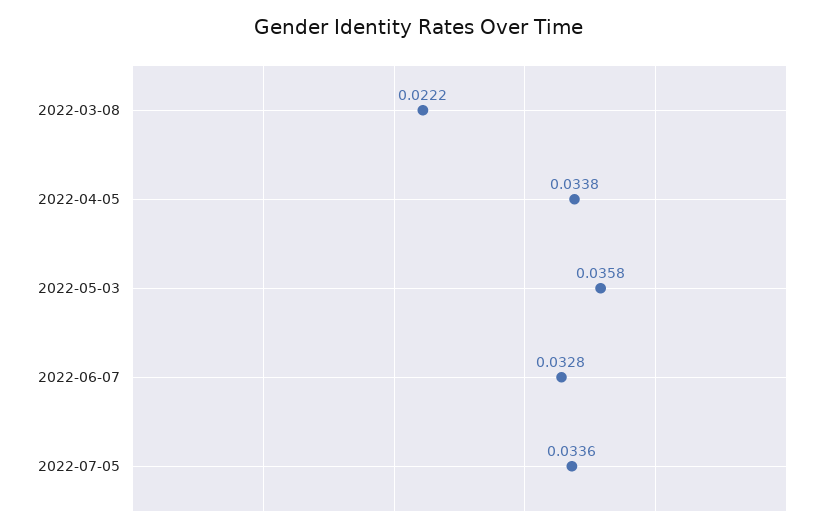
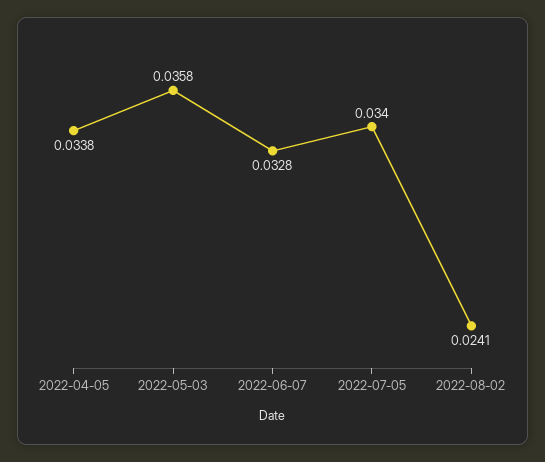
2022-03-08: 0.0222 -> none
2022-07-05: 0.0336 -> 0.034
2022-08-02: none -> 0.0241

